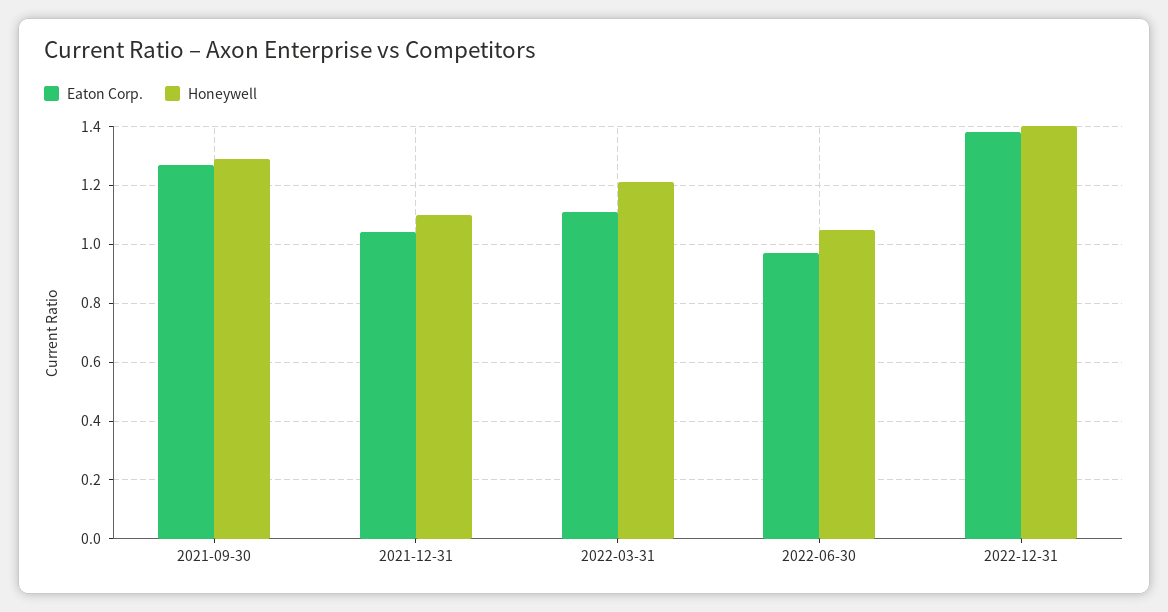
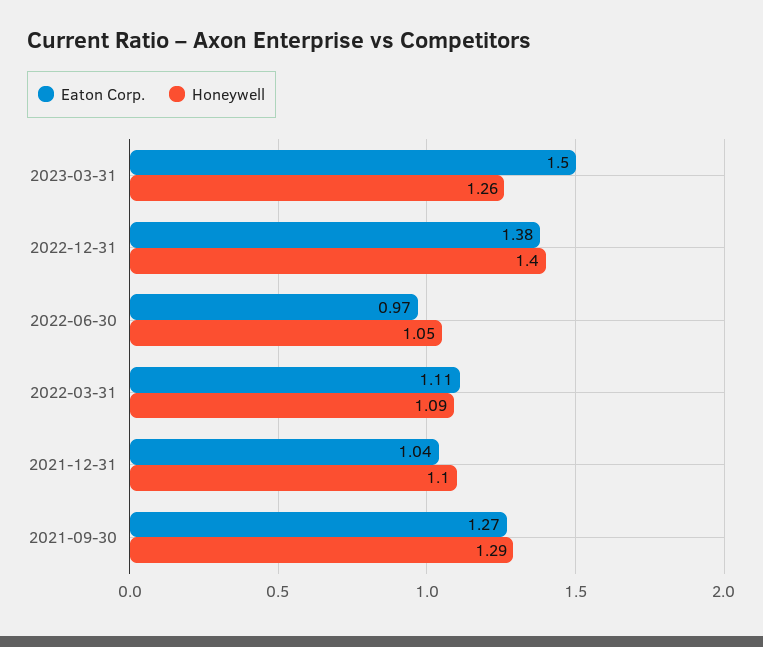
Honeywell, 2022-03-31: 1.2 -> 1.09
Eaton Corp., 2023-03-31: none -> 1.5
Honeywell, 2023-03-31: none -> 1.26

